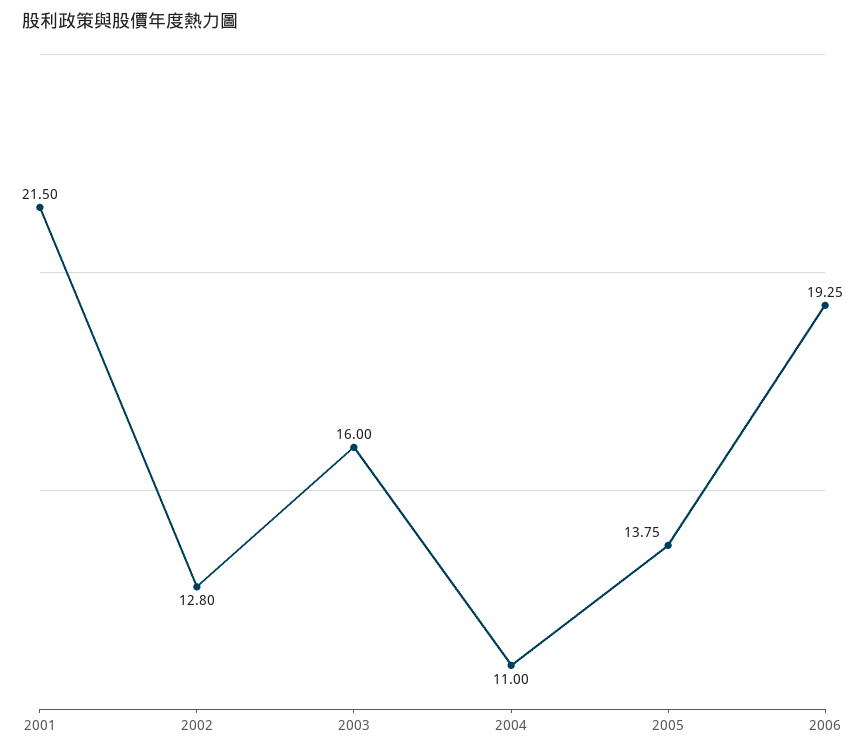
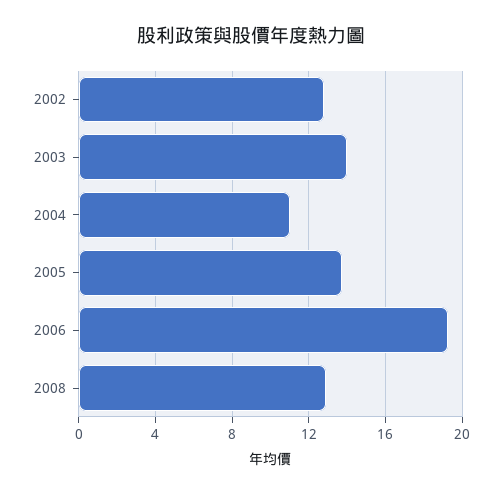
2001: 21.5 -> none
2003: 16 -> 14
2008: none -> 13

